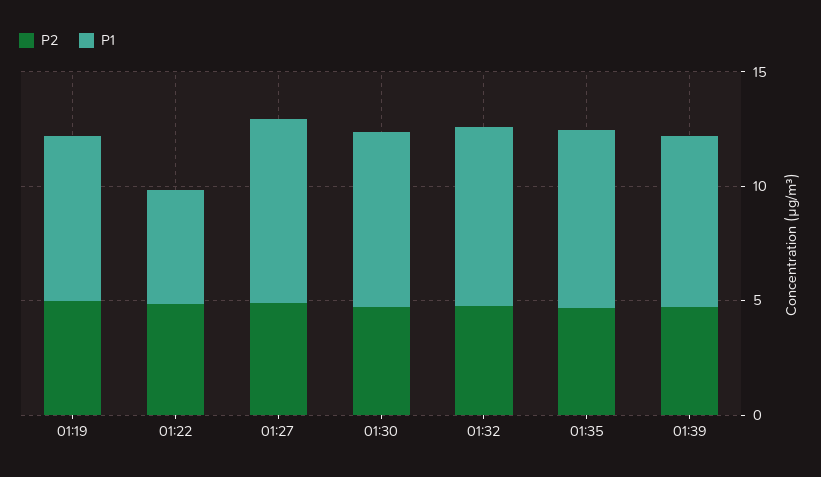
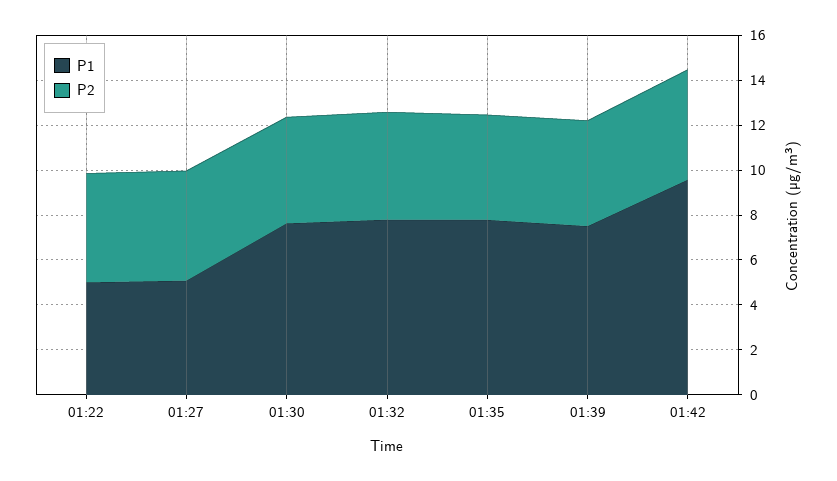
P2, 01:19: 5 -> none
P1, 01:19: 7 -> none
P1, 01:27: 8 -> 5
P1, 01:42: none -> 9.5
P2, 01:42: none -> 5

